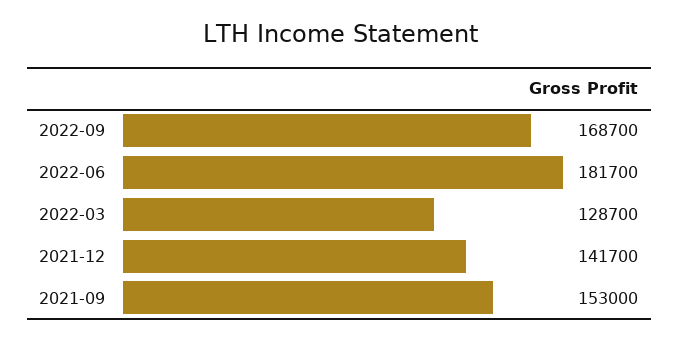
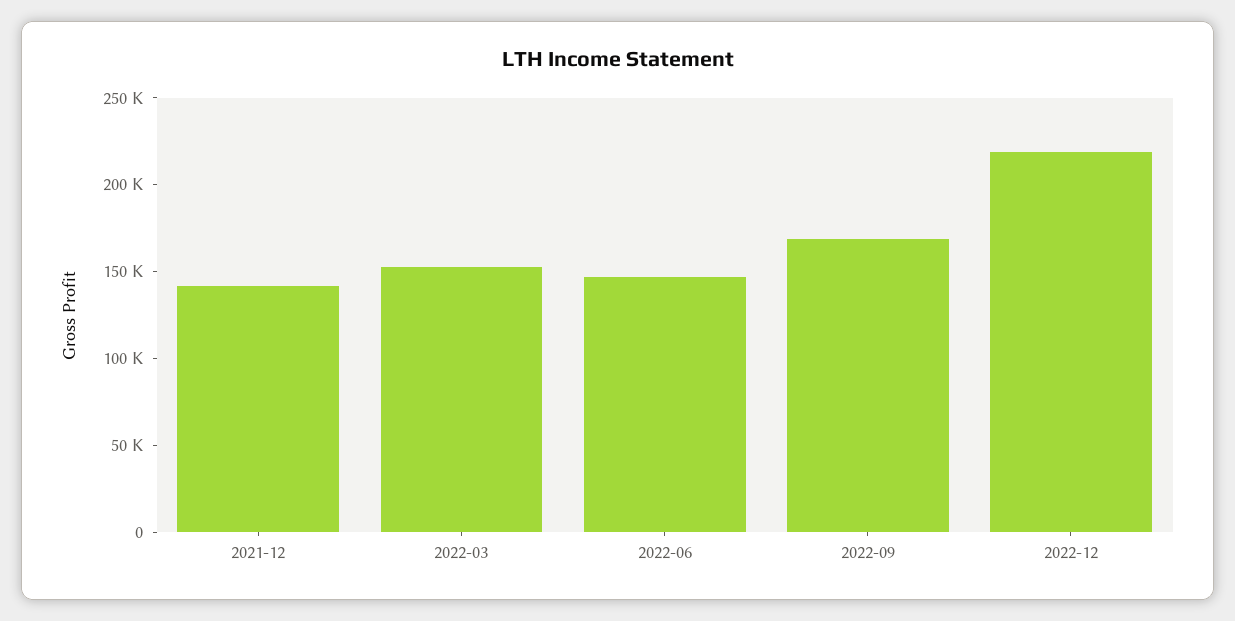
2022-06: 181700 -> 150000
2022-03: 128700 -> 150000
2021-09: 153000 -> none
2022-12: none -> 220000

